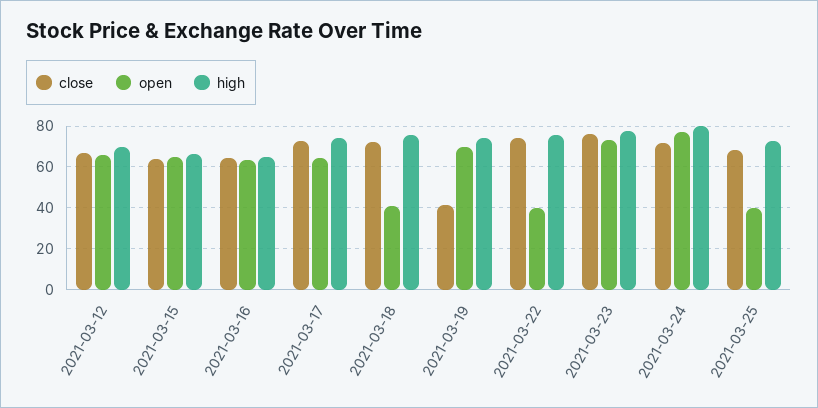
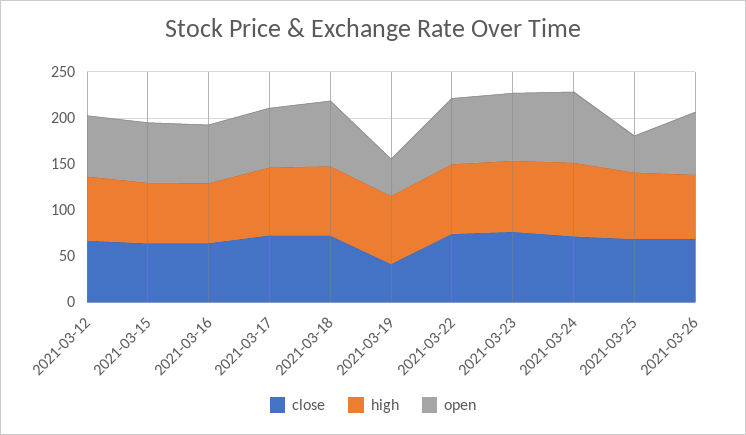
open, 2021-03-18: 40 -> 70
open, 2021-03-19: 70 -> 40
open, 2021-03-22: 40 -> 70
close, 2021-03-26: none -> 70
high, 2021-03-26: none -> 70
open, 2021-03-26: none -> 70

